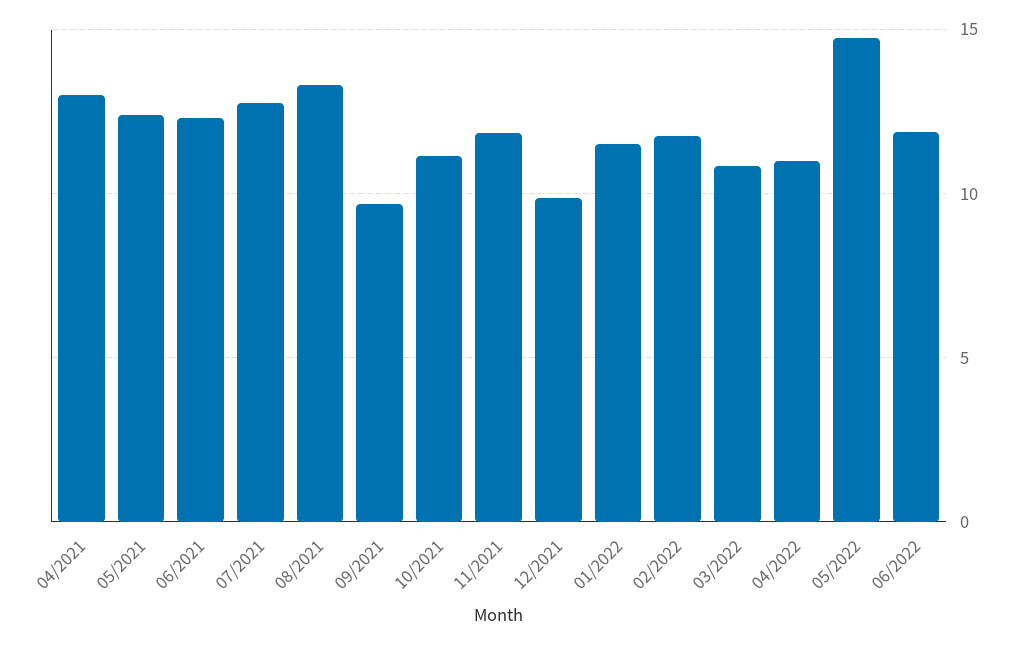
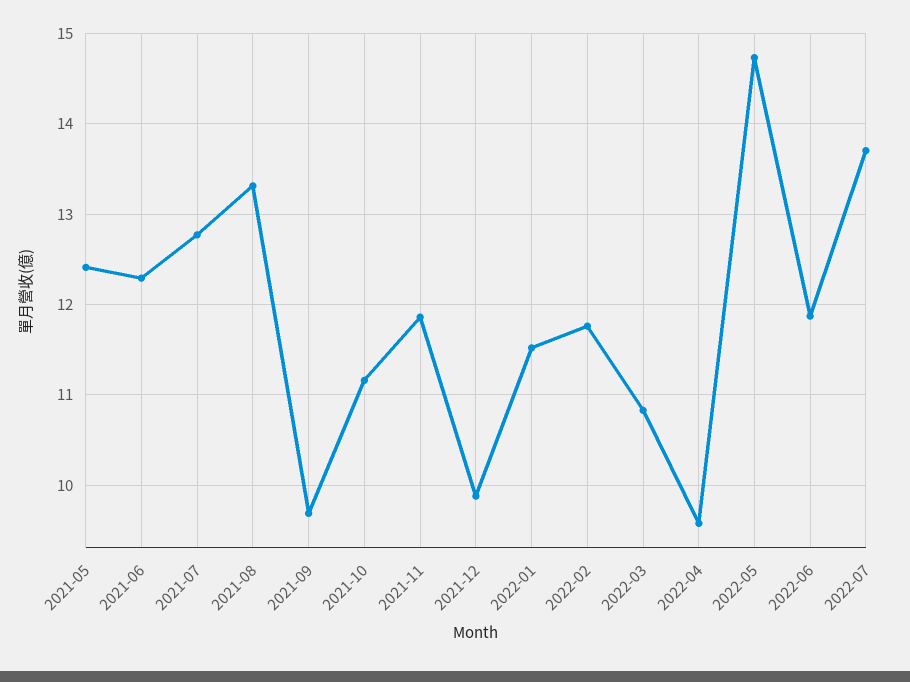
04/2021: 13 -> none
04/2022: 11 -> 9.6
2022-07: none -> 13.7

